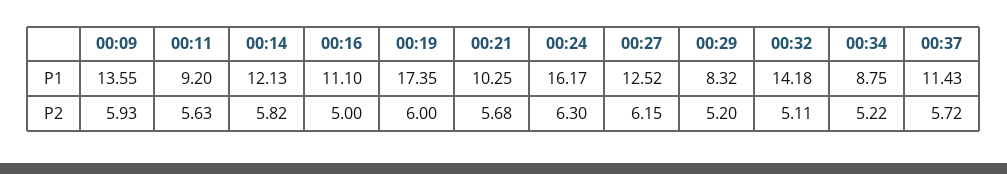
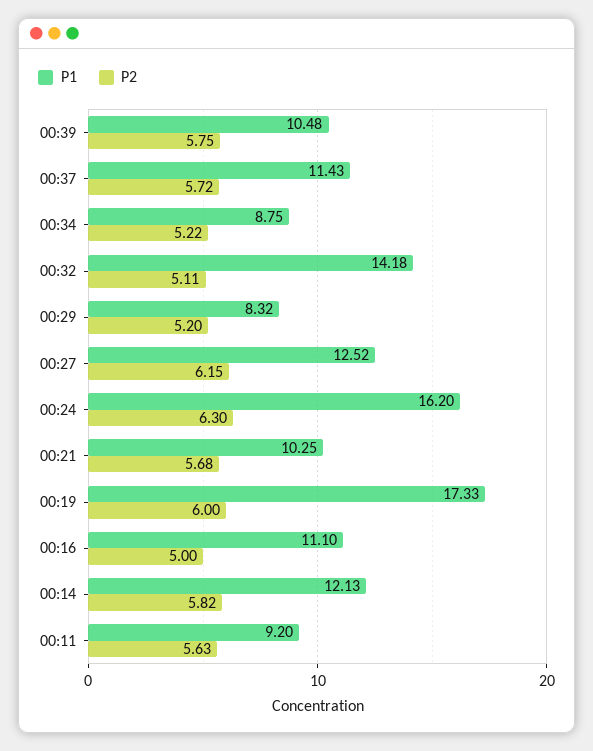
P1, 00:09: 13.55 -> none
P1, 00:19: 17.35 -> 17.33
P1, 00:24: 16.17 -> 16.2
P2, 00:09: 5.93 -> none
P1, 00:39: none -> 10.48
P2, 00:39: none -> 5.75

